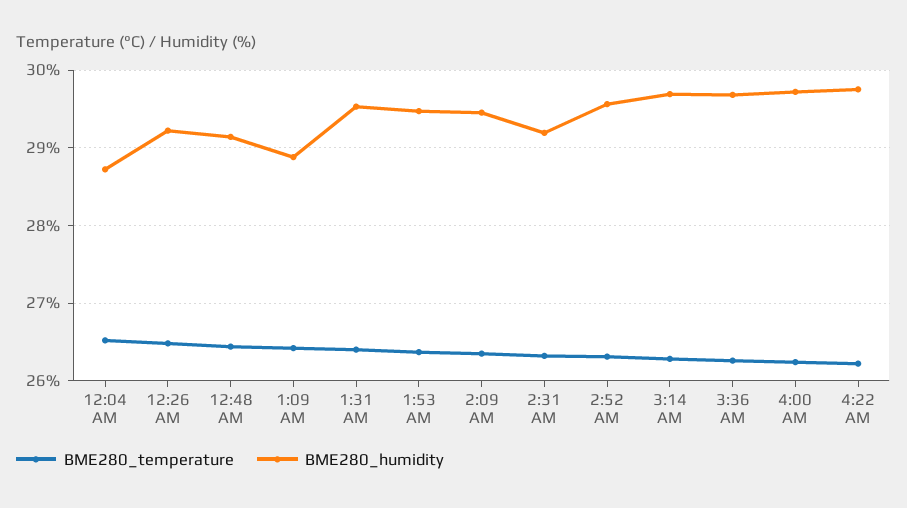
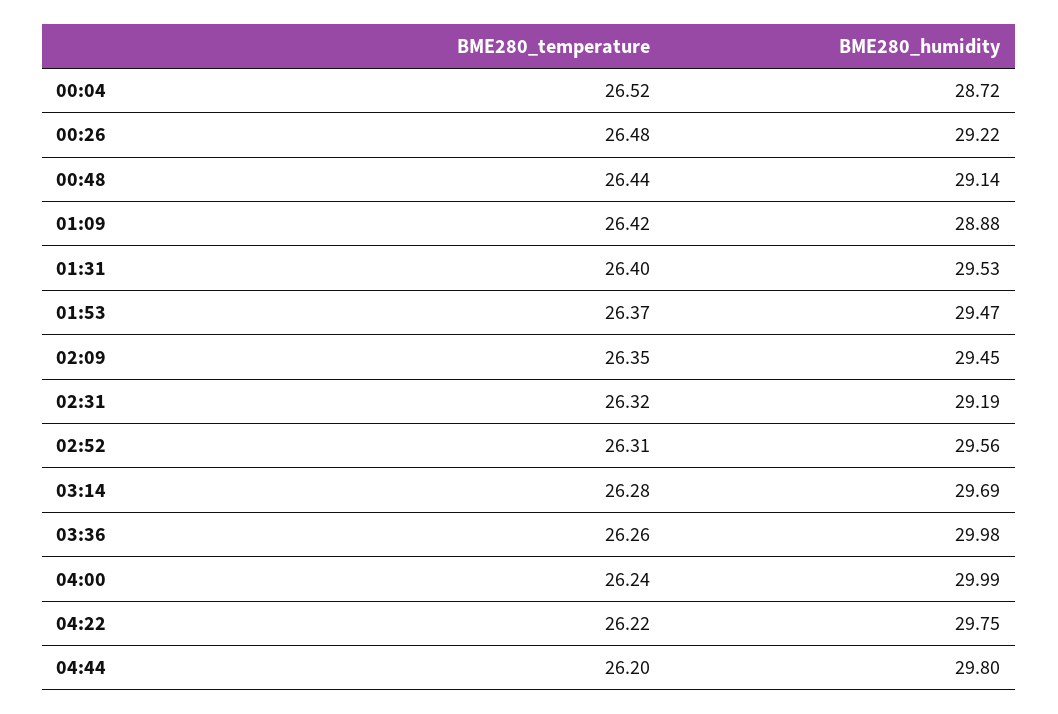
BME280_humidity, 3:36 AM: 29.7 -> 29.98
BME280_humidity, 4:00 AM: 29.7 -> 29.99
BME280_temperature, 04:44: none -> 26.2
BME280_humidity, 04:44: none -> 29.8

